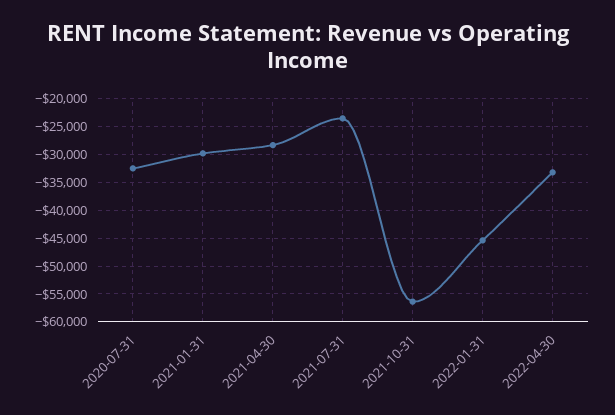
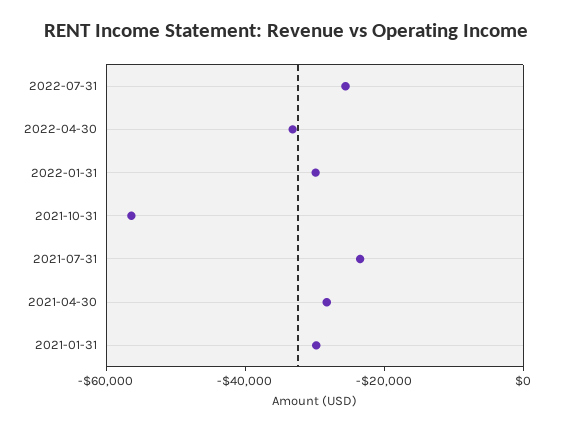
2020-07-31: -32500 -> none
2022-01-31: -45000 -> -30000
2022-07-31: none -> -25000

